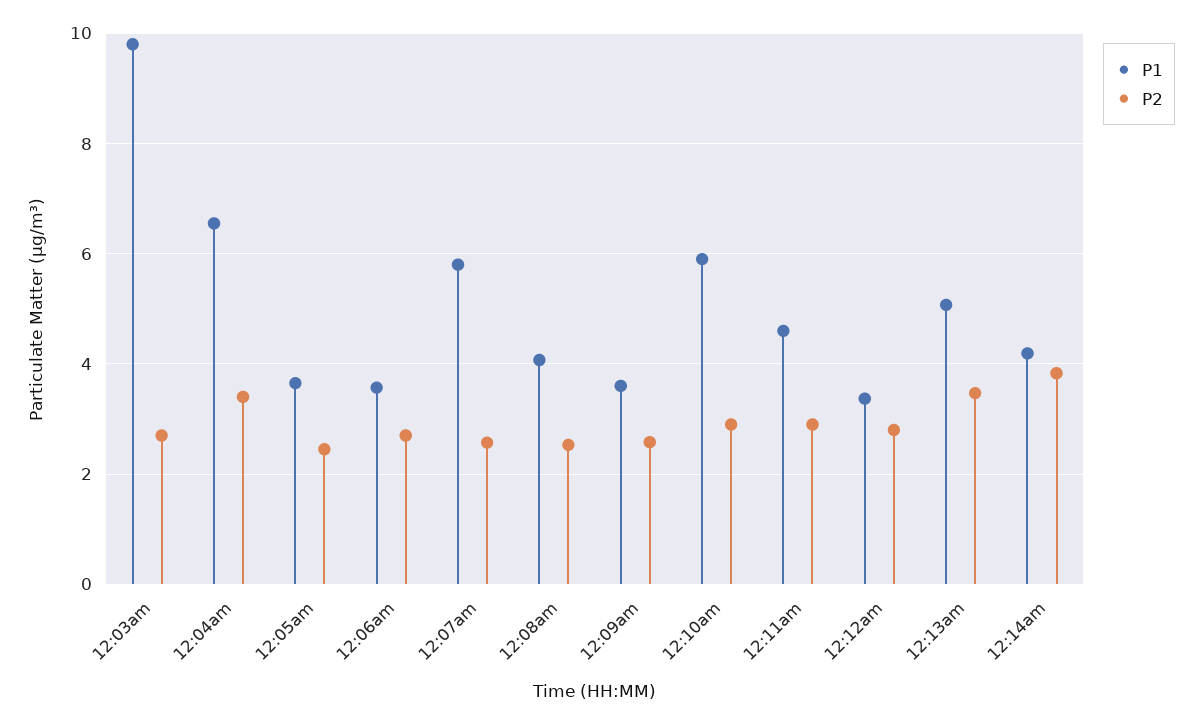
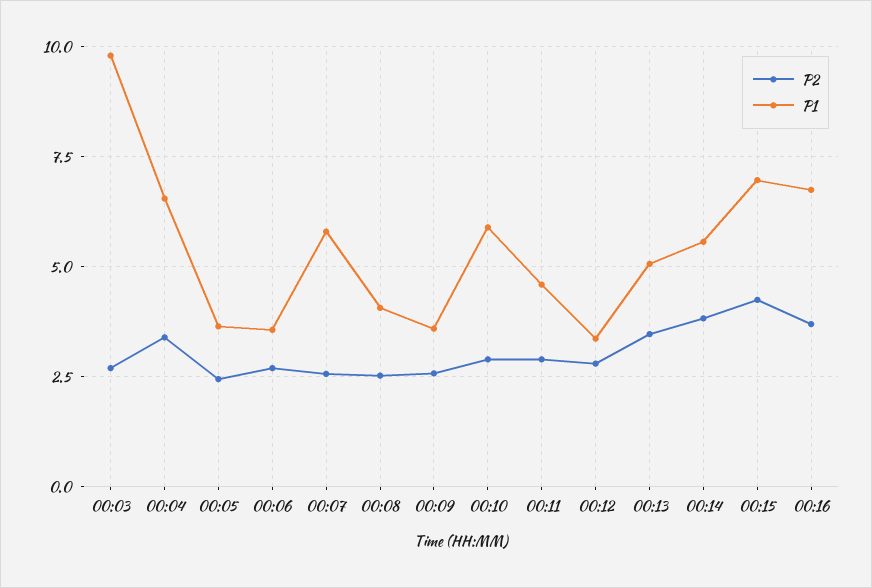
P1, 12:14am: 4.2 -> 5.5
P2, 00:15: none -> 4.25
P1, 00:15: none -> 7
P2, 00:16: none -> 3.75
P1, 00:16: none -> 6.75

